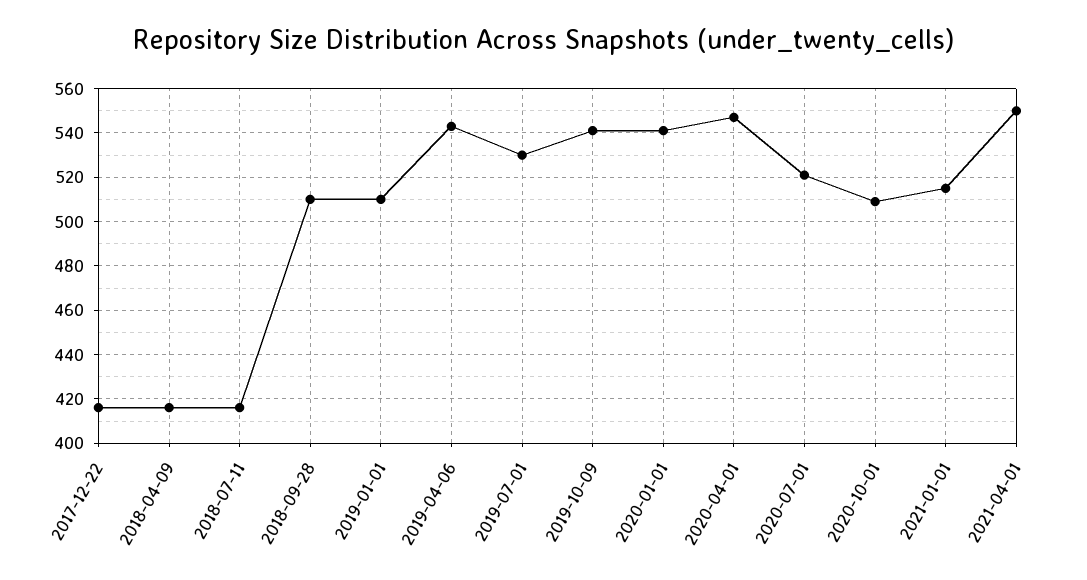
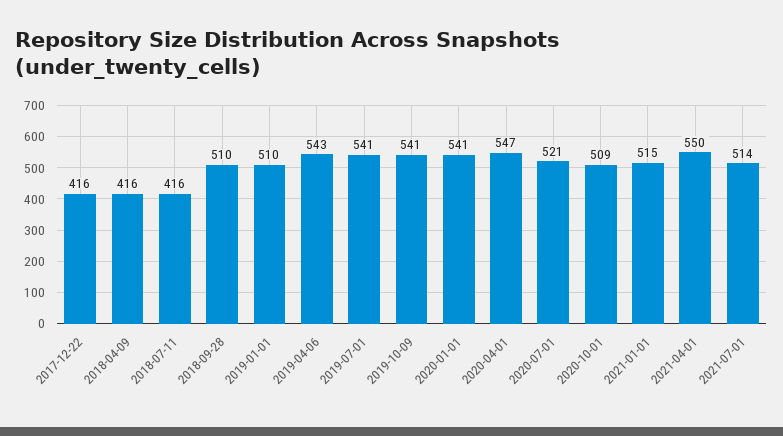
2019-07-01: 530 -> 541
2021-07-01: none -> 514

